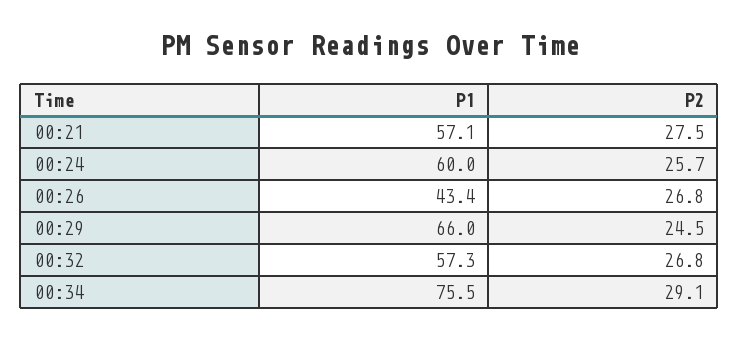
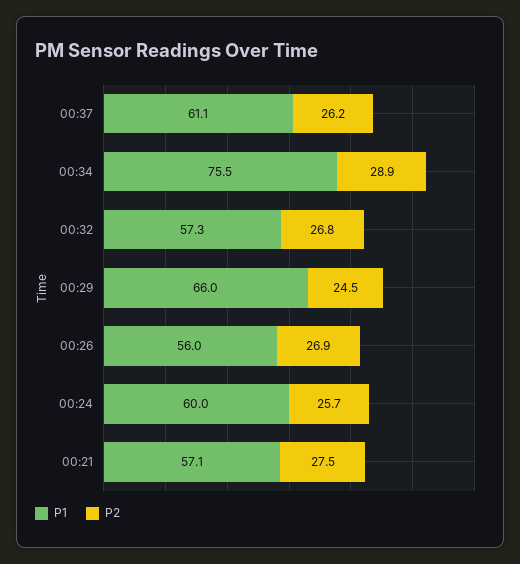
P1, 00:26: 43.4 -> 56
P2, 00:26: 26.8 -> 26.9
P2, 00:34: 29.1 -> 28.9
P1, 00:37: none -> 61.1
P2, 00:37: none -> 26.2

